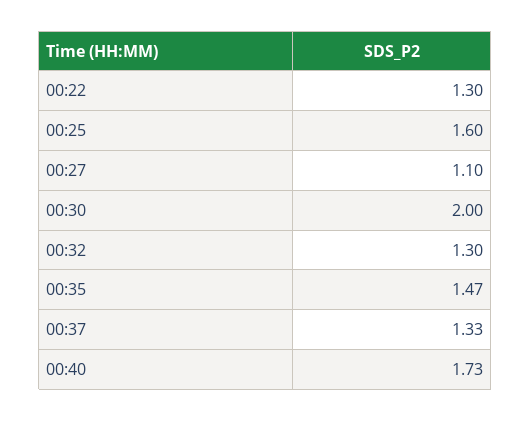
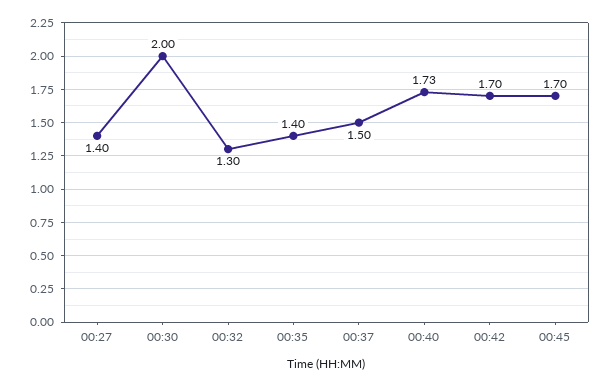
00:22: 1.3 -> none
00:25: 1.6 -> none
00:27: 1.1 -> 1.4
00:35: 1.47 -> 1.4
00:37: 1.33 -> 1.5
00:42: none -> 1.7
00:45: none -> 1.7

